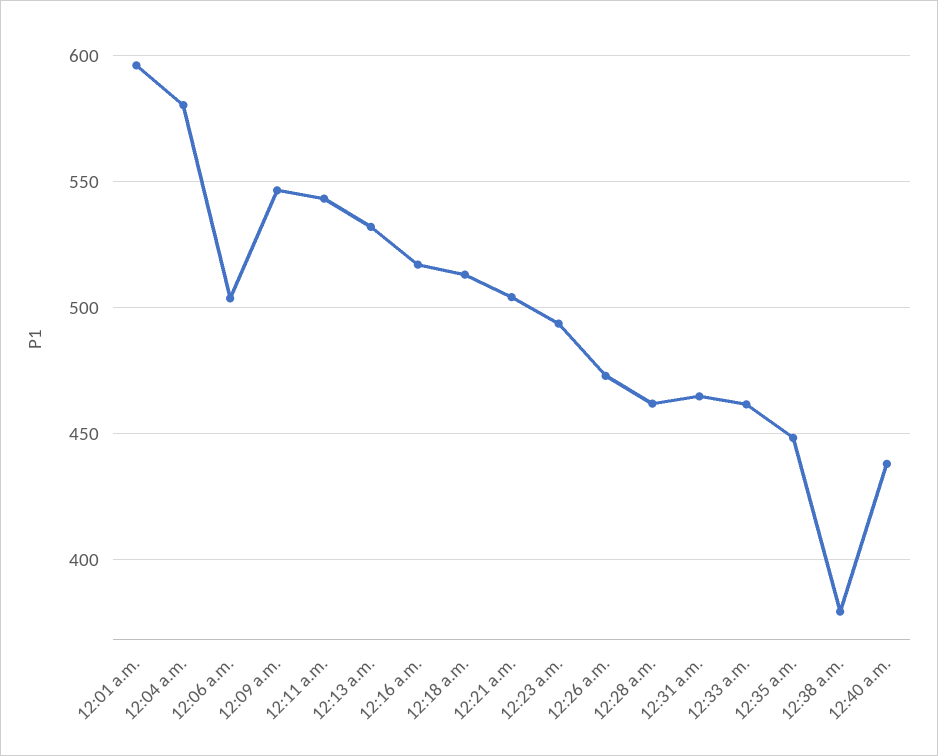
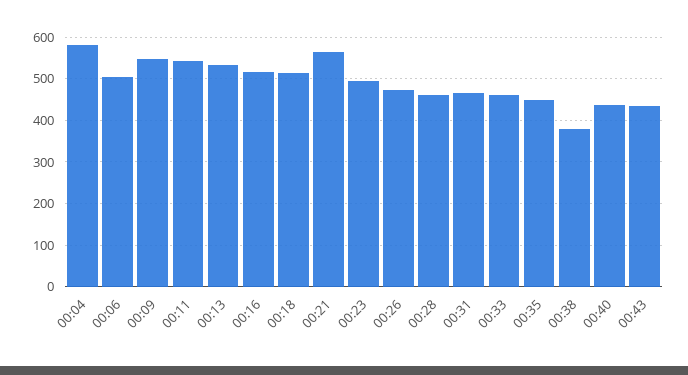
12:01 a.m.: 595 -> none
12:21 a.m.: 505 -> 560
00:43: none -> 440

